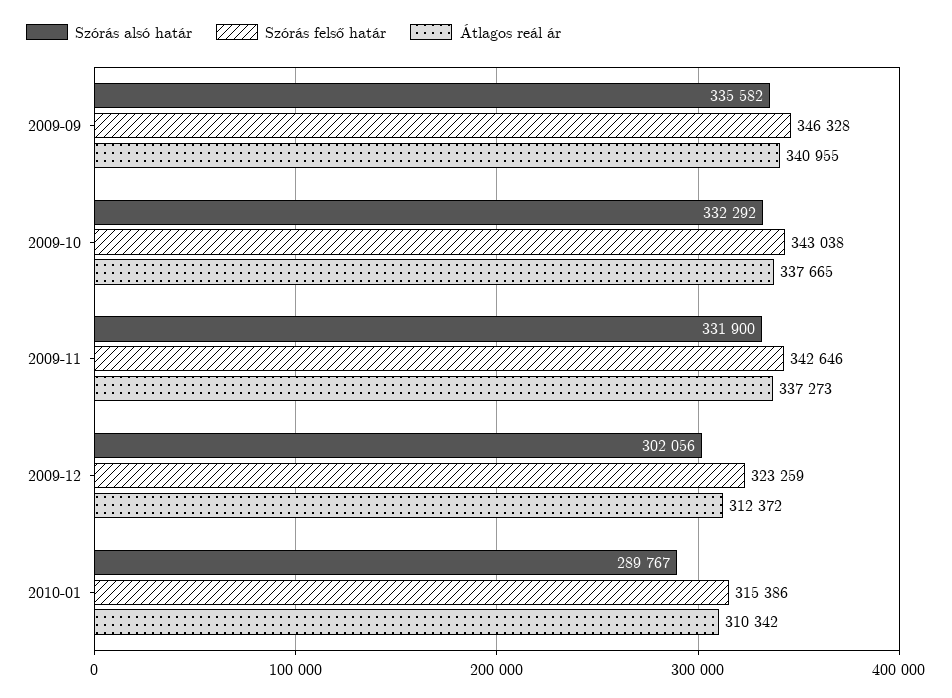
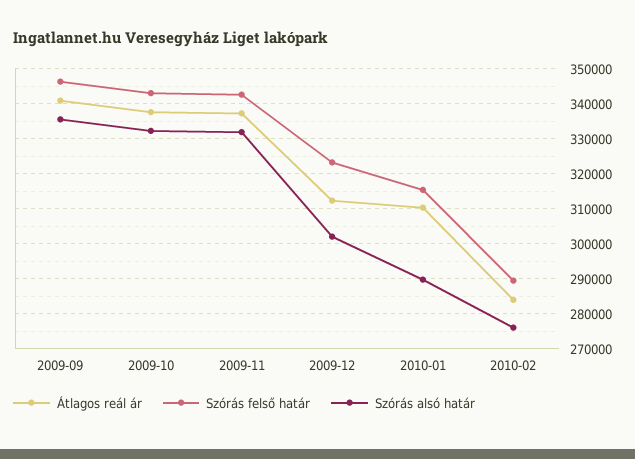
Átlagos reál ár, 2010-02: none -> 284000
Szórás felső határ, 2010-02: none -> 290000
Szórás alsó határ, 2010-02: none -> 276000

